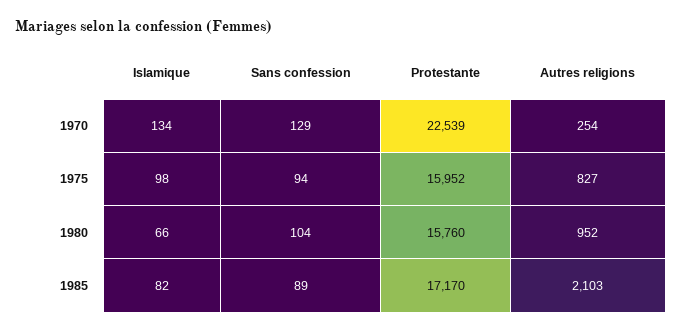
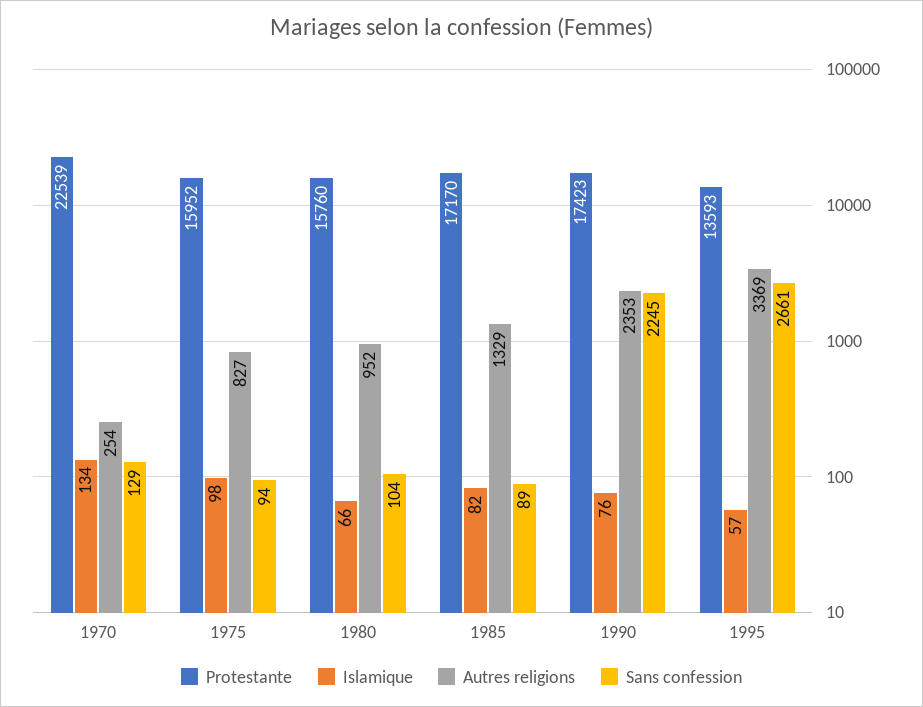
Autres religions, 1985: 2103 -> 1329
Protestante, 1990: none -> 17423
Islamique, 1990: none -> 76
Autres religions, 1990: none -> 2353
Sans confession, 1990: none -> 2245
Protestante, 1995: none -> 13593
Islamique, 1995: none -> 57
Autres religions, 1995: none -> 3369
Sans confession, 1995: none -> 2661

